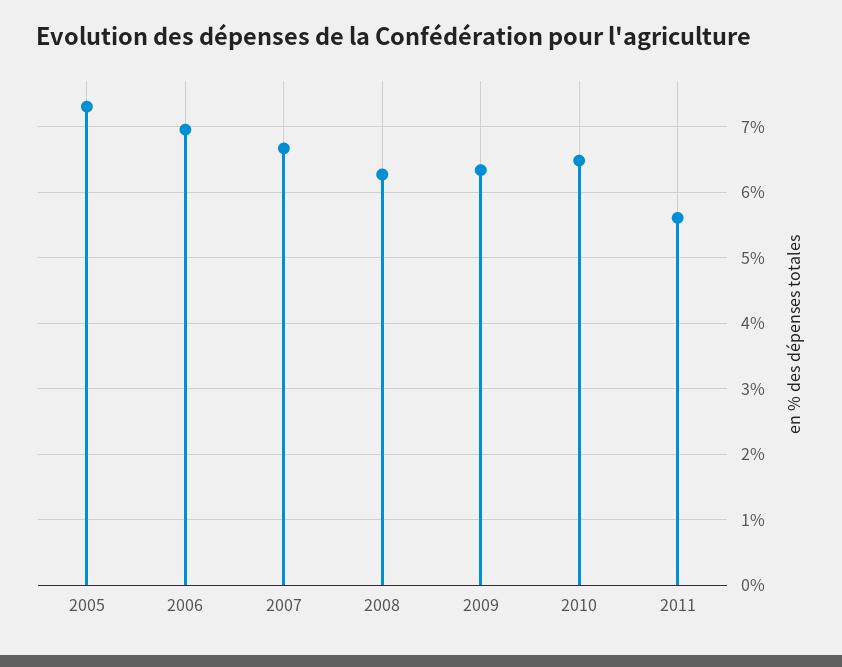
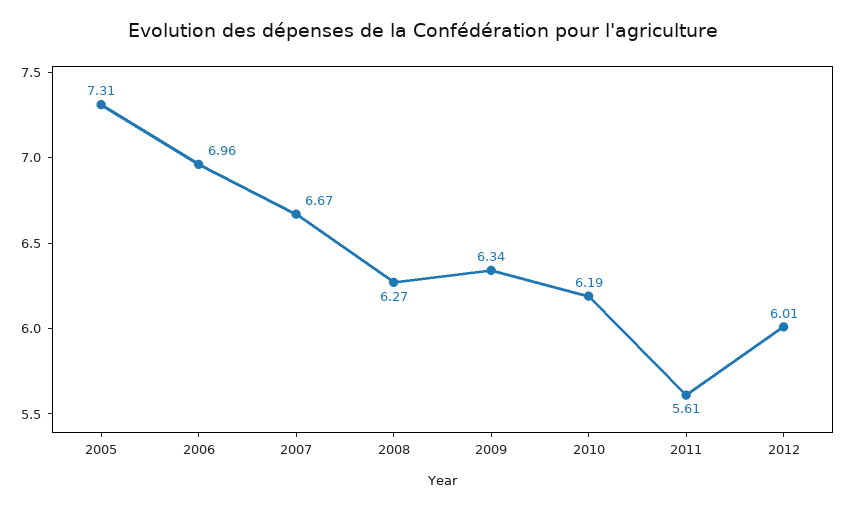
2010: 6.5 -> 6.19
2012: none -> 6.01

